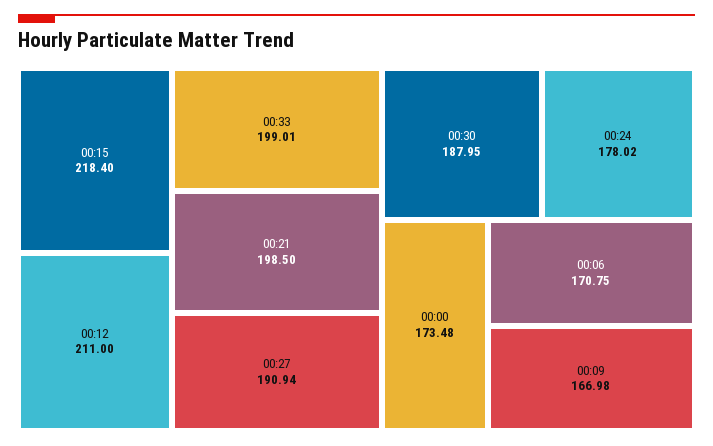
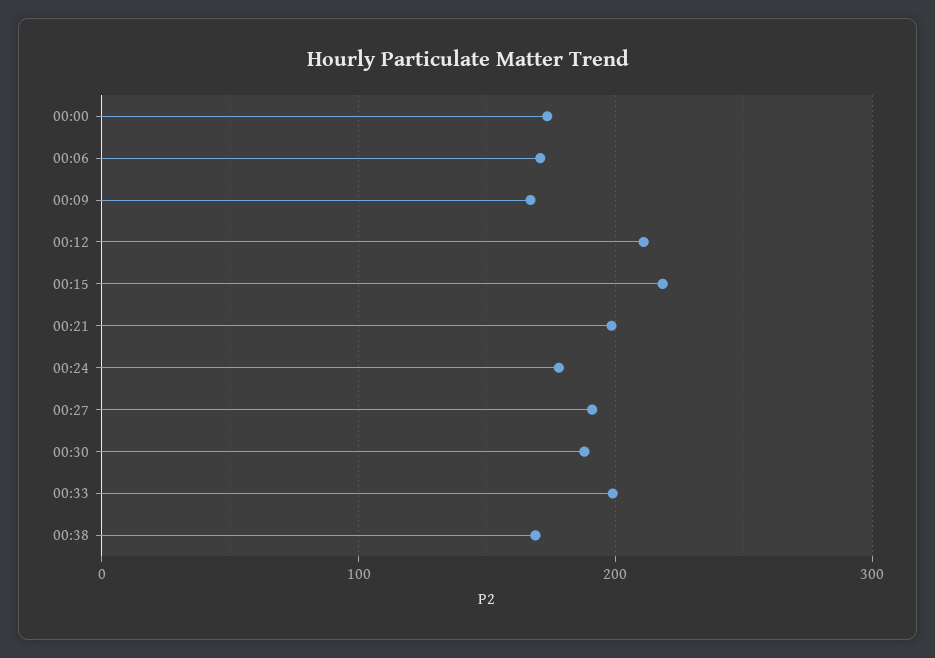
00:38: none -> 170

